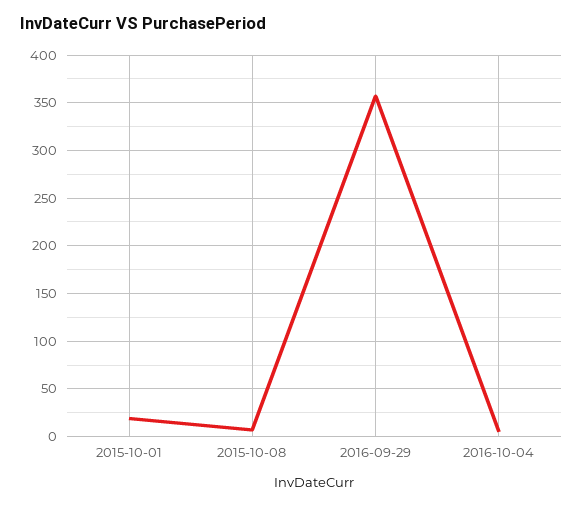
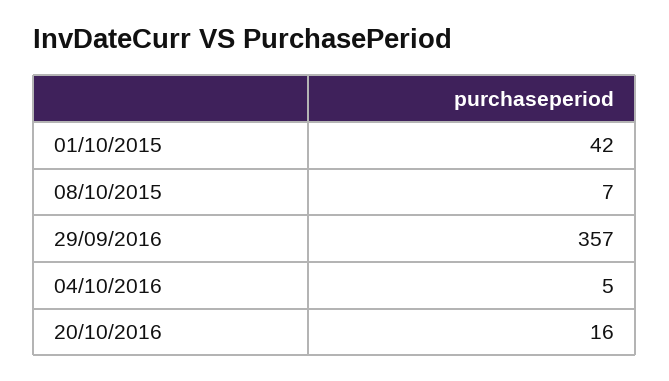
2015-10-01: 20 -> 42
20/10/2016: none -> 16

